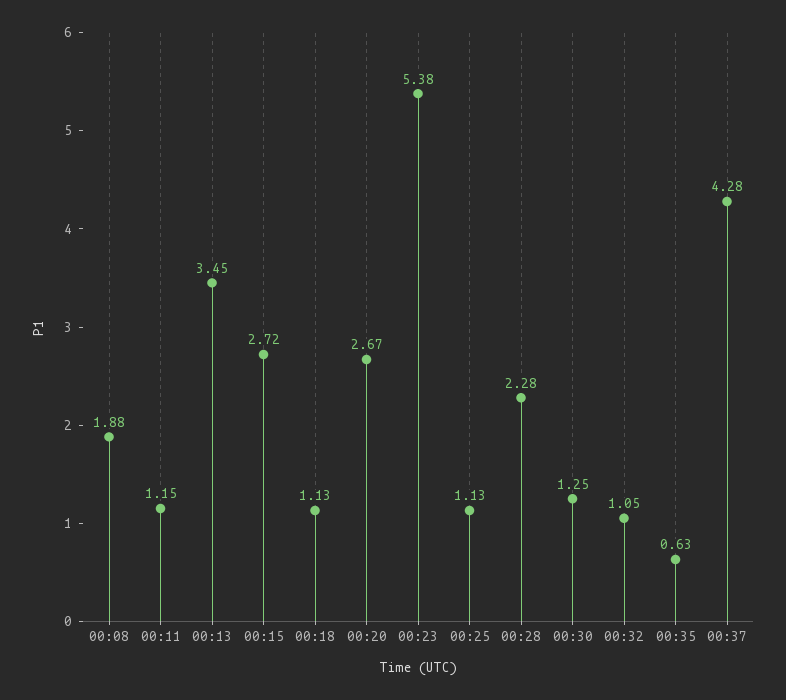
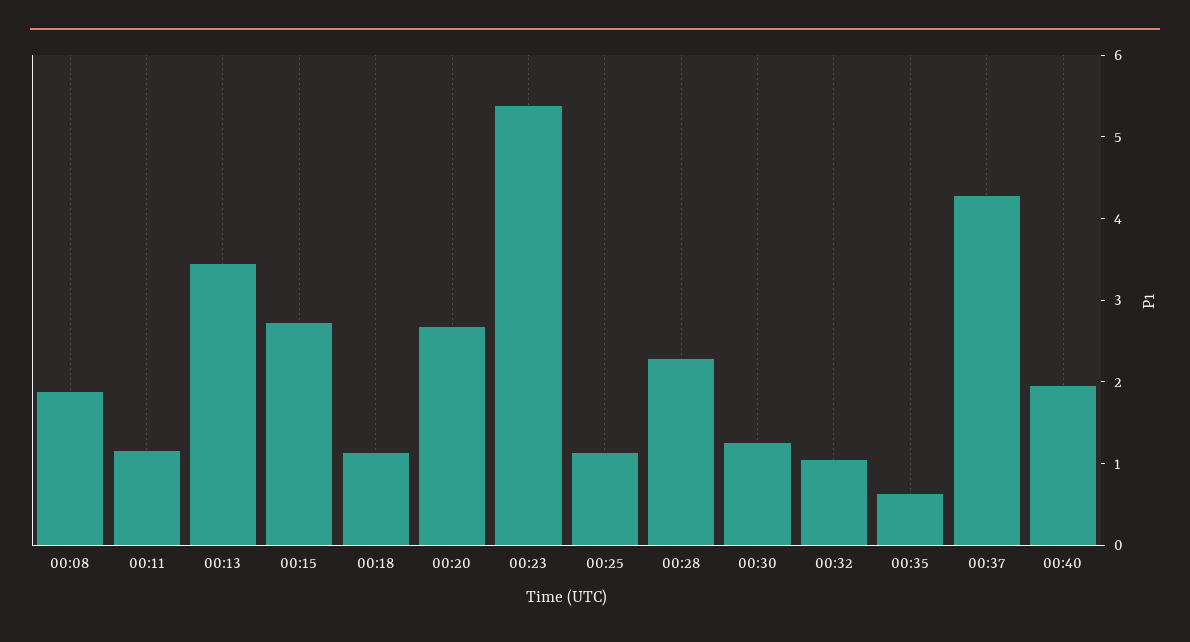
00:40: none -> 2

